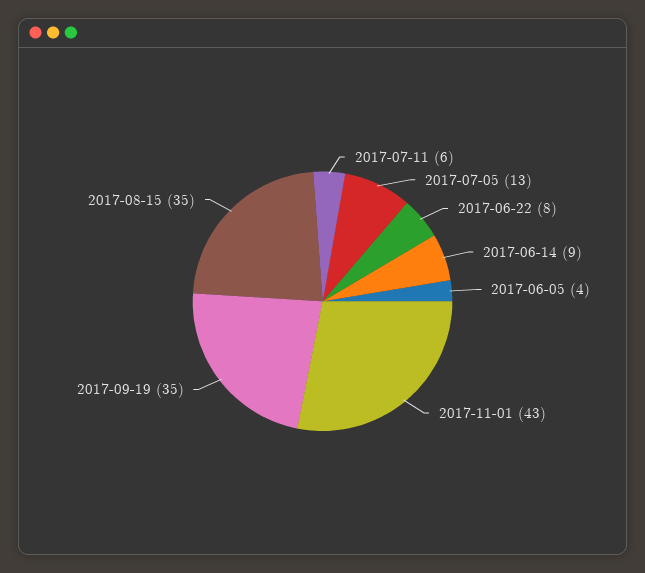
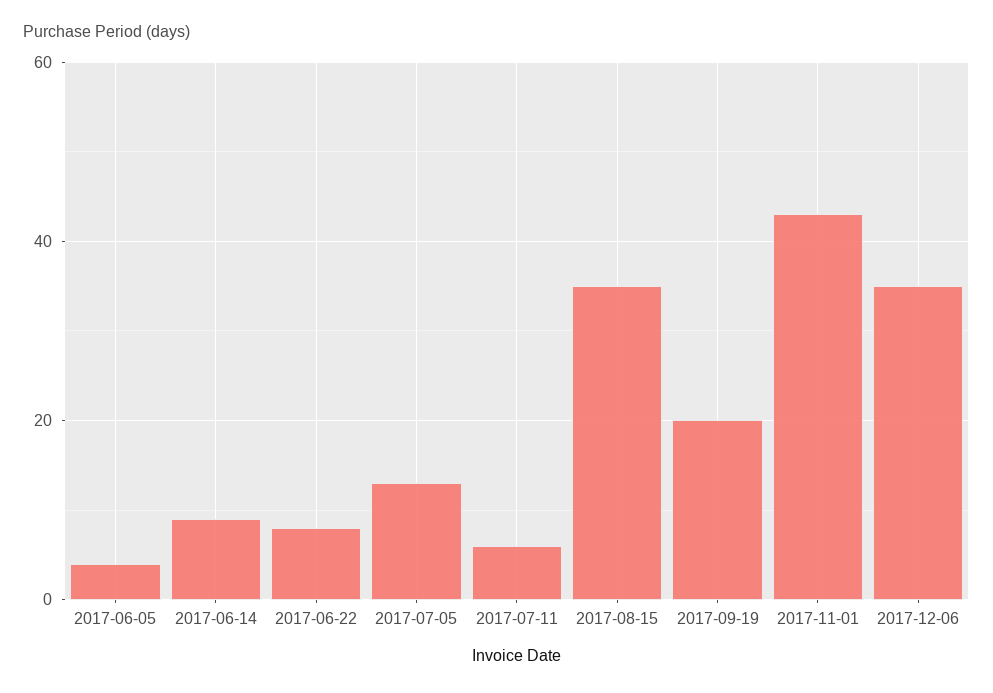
2017-09-19: 35 -> 20
2017-12-06: none -> 35

